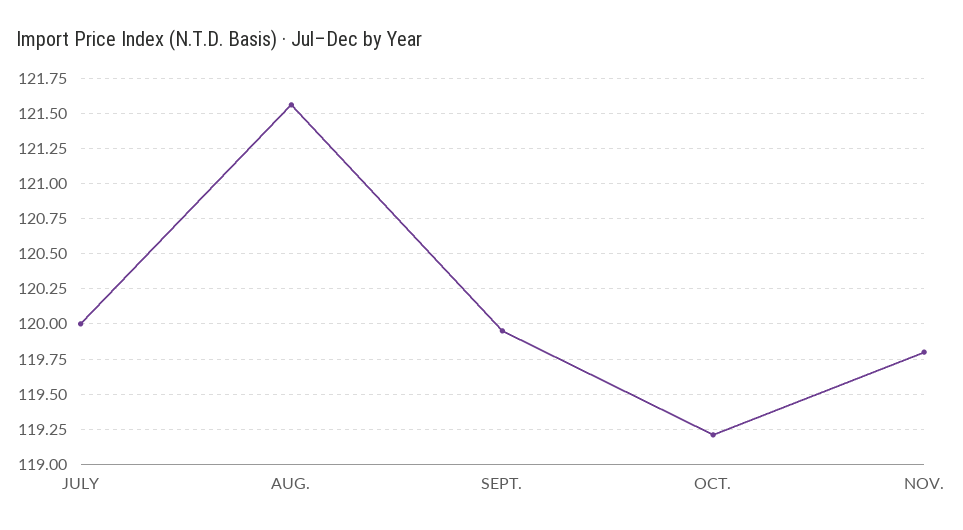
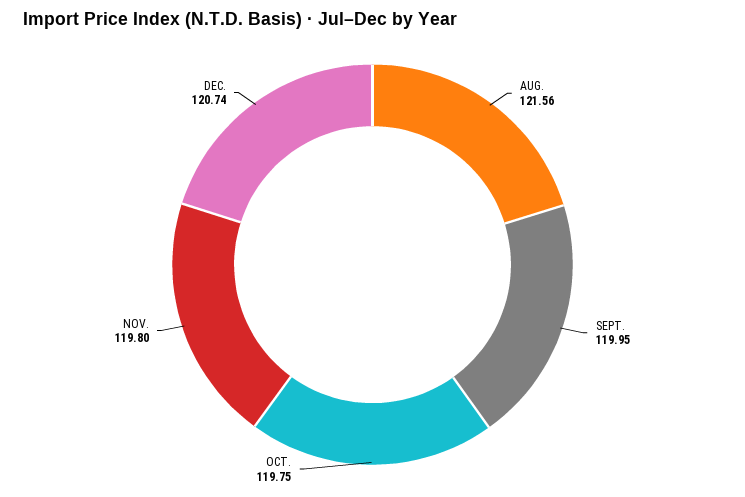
JULY: 120 -> none
OCT.: 119.2 -> 119.75
DEC.: none -> 120.74

